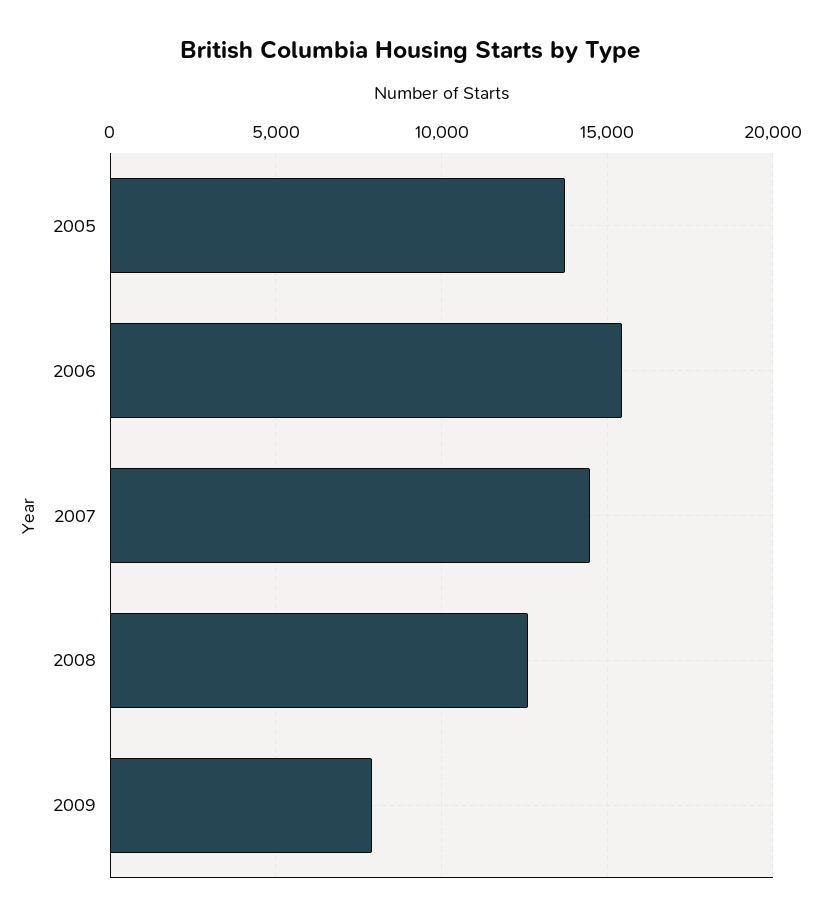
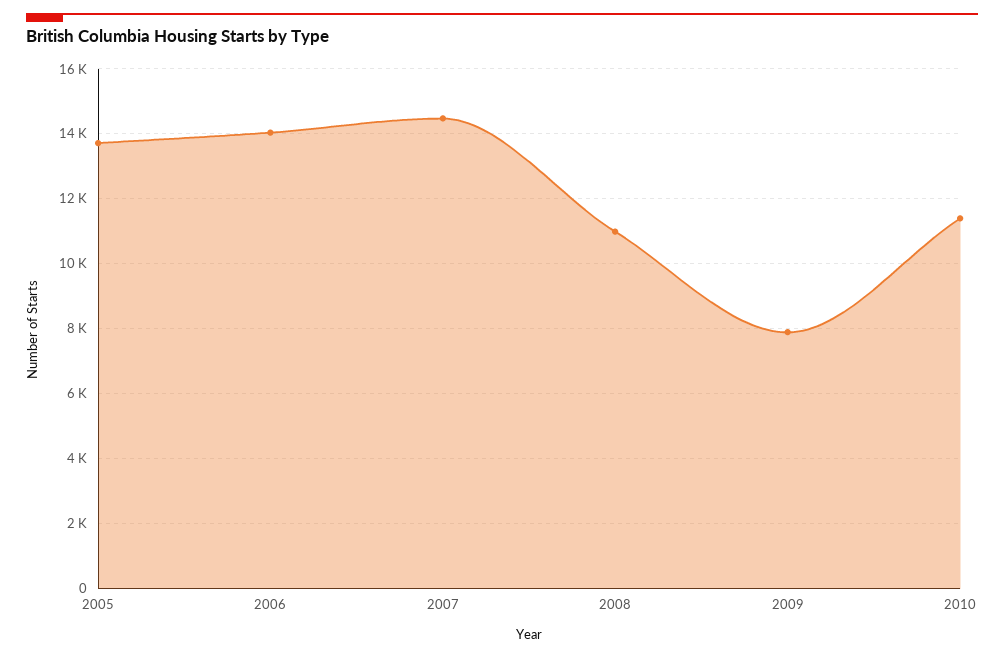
2006: 15500 -> 14000
2008: 12500 -> 11000
2010: none -> 11400

